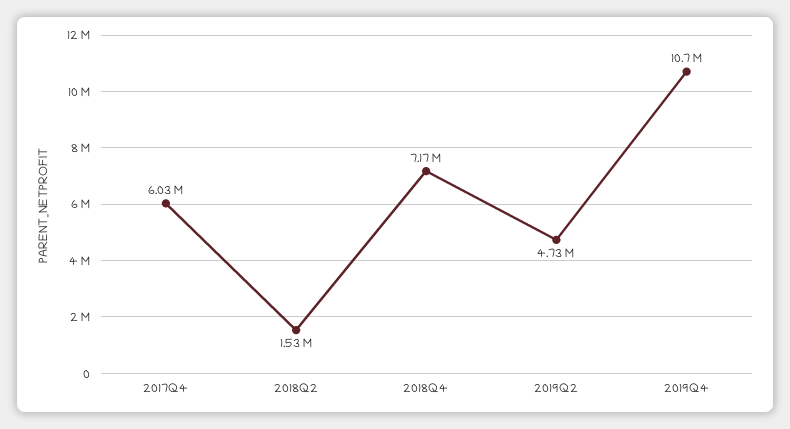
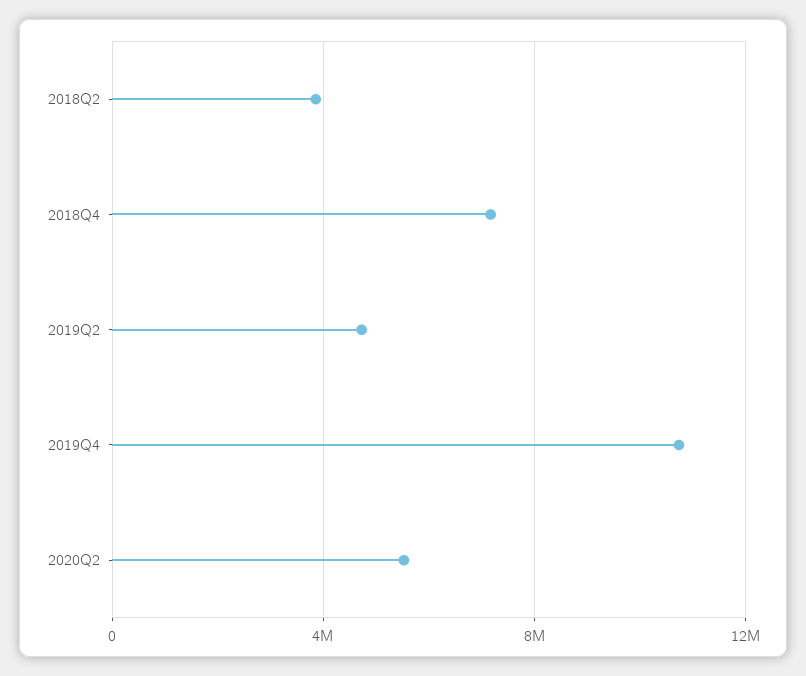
2017Q4: 6030000 -> none
2018Q2: 1530000 -> 4000000
2020Q2: none -> 5500000

